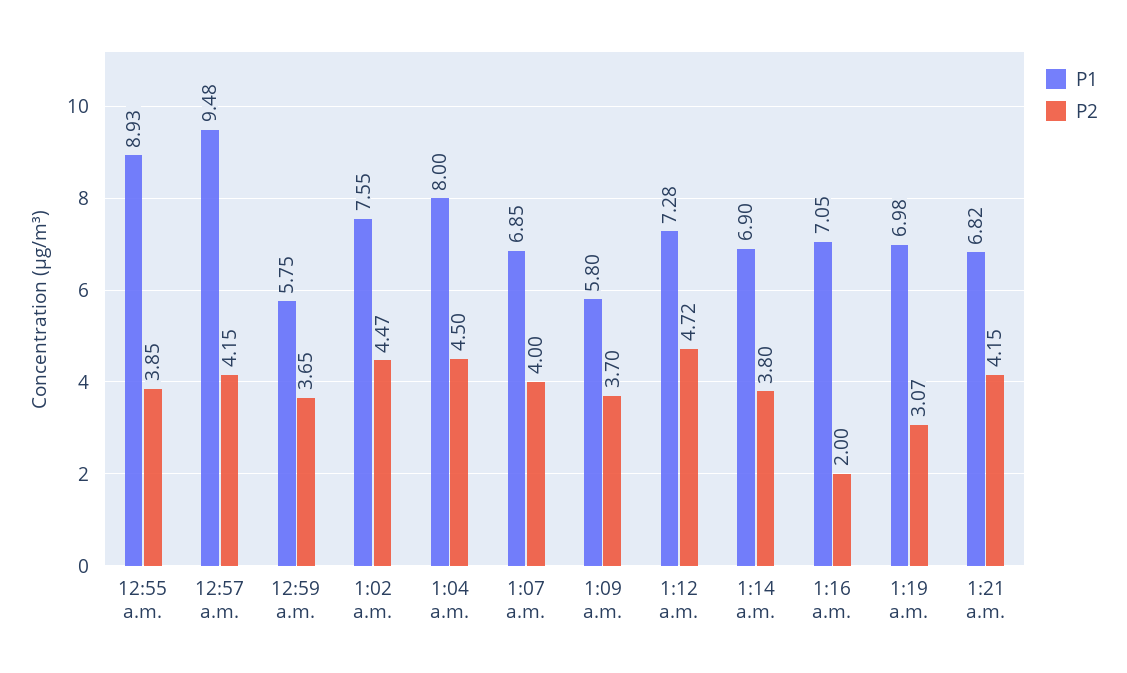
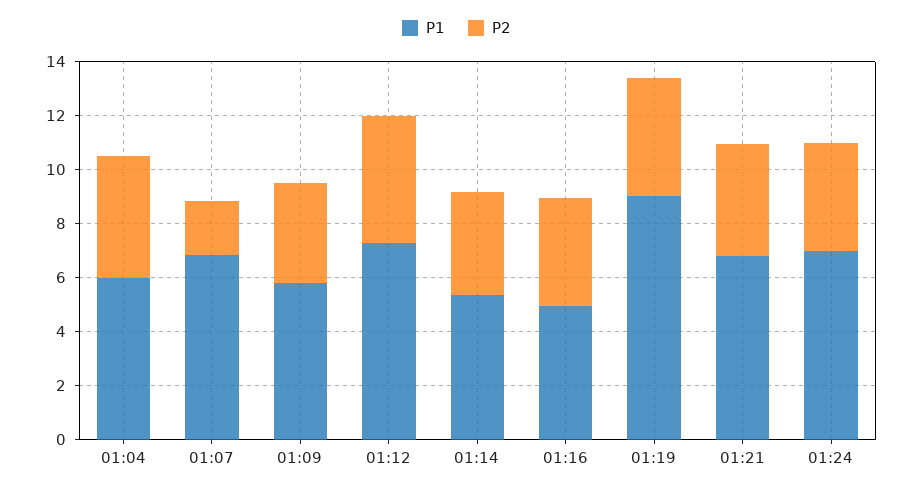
P1, 12:55 a.m.: 8.93 -> none
P2, 12:55 a.m.: 3.85 -> none
P1, 12:57 a.m.: 9.48 -> none
P2, 12:57 a.m.: 4.15 -> none
P1, 12:59 a.m.: 5.75 -> none
P2, 12:59 a.m.: 3.65 -> none
P1, 1:02 a.m.: 7.55 -> none
P2, 1:02 a.m.: 4.47 -> none
P1, 1:04 a.m.: 8 -> 6
P2, 1:07 a.m.: 4 -> 2
P1, 1:14 a.m.: 6.9 -> 5.5
P1, 1:16 a.m.: 7.05 -> 5
P2, 1:16 a.m.: 2 -> 4
P1, 1:19 a.m.: 6.98 -> 9
P2, 1:19 a.m.: 3.07 -> 4.5
P1, 01:24: none -> 7
P2, 01:24: none -> 4

